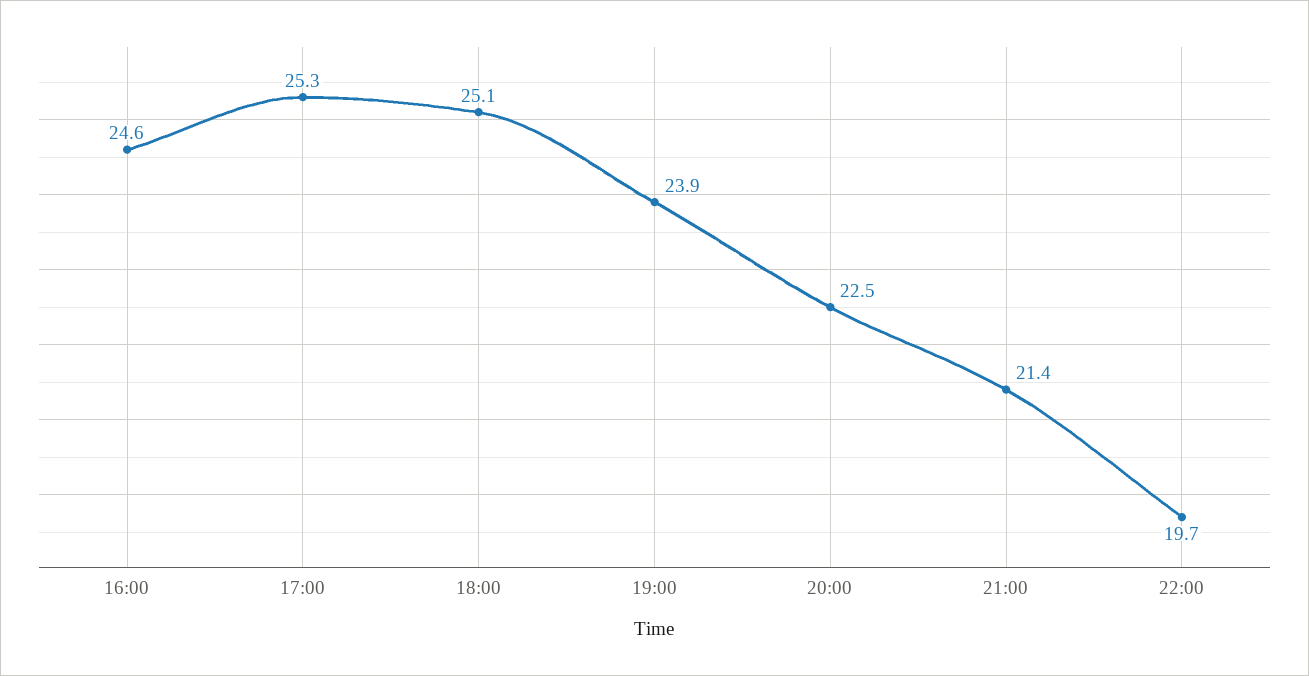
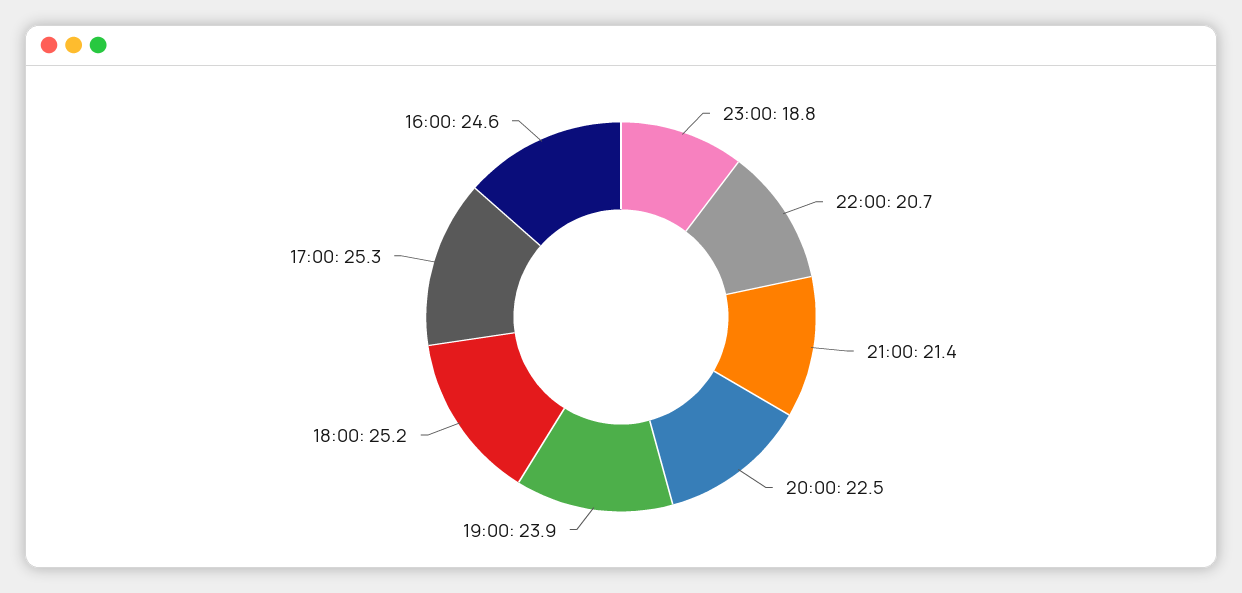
18:00: 25.1 -> 25.2
22:00: 19.7 -> 20.7
23:00: none -> 18.8

